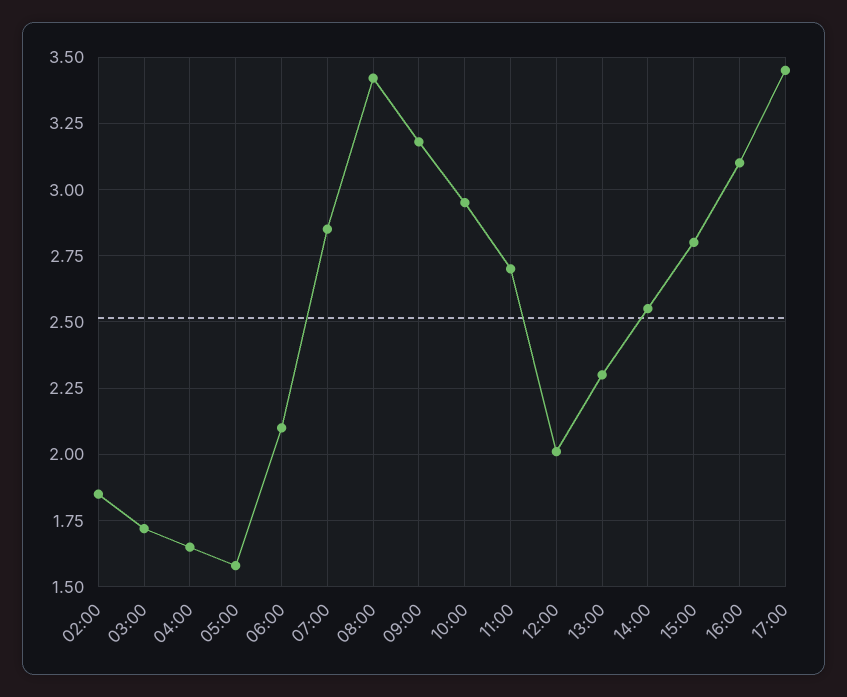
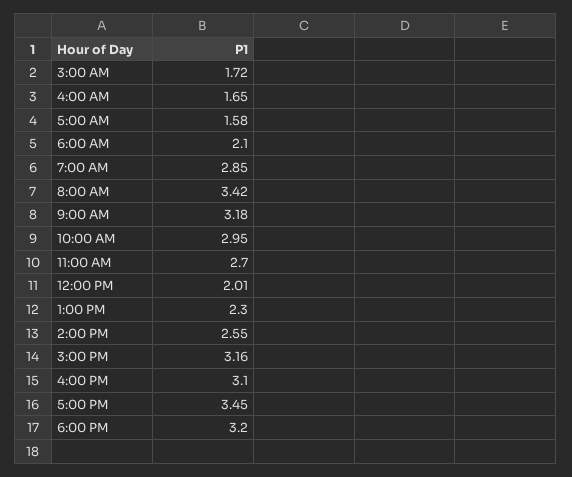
02:00: 1.85 -> none
15:00: 2.8 -> 3.16
6:00 PM: none -> 3.2

